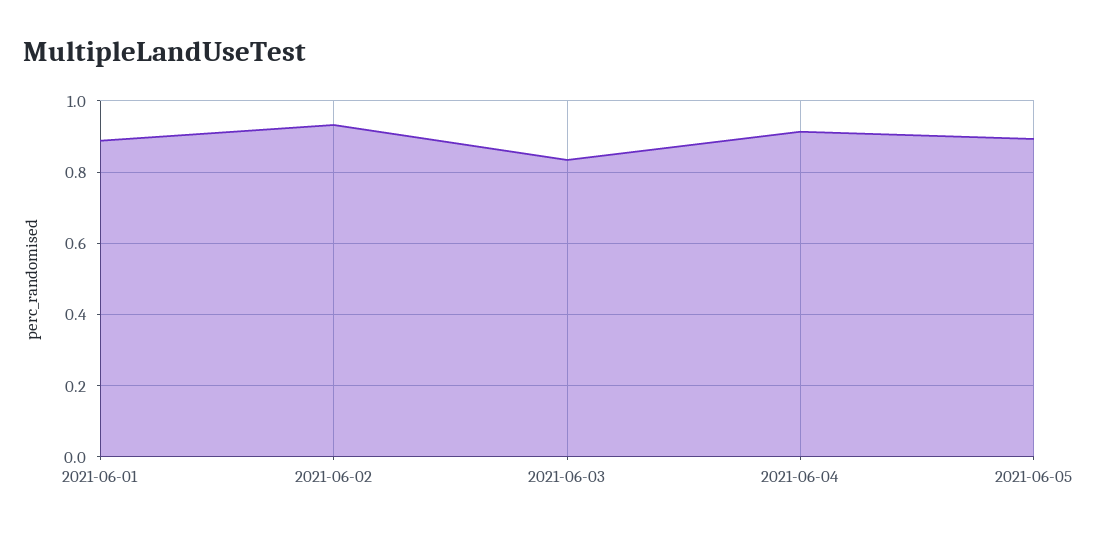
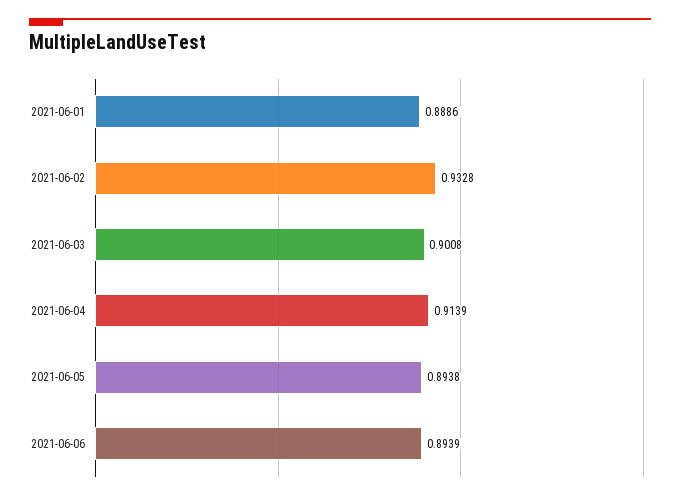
2021-06-03: 0.84 -> 0.9008
2021-06-06: none -> 0.8939

